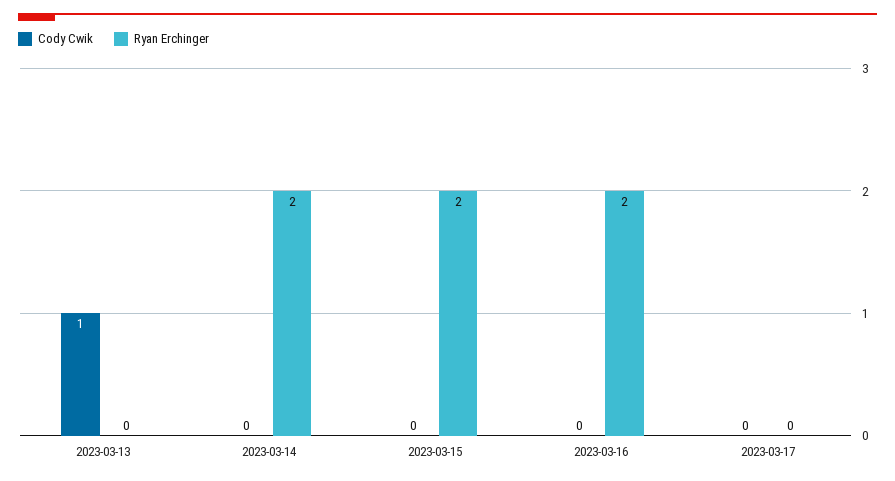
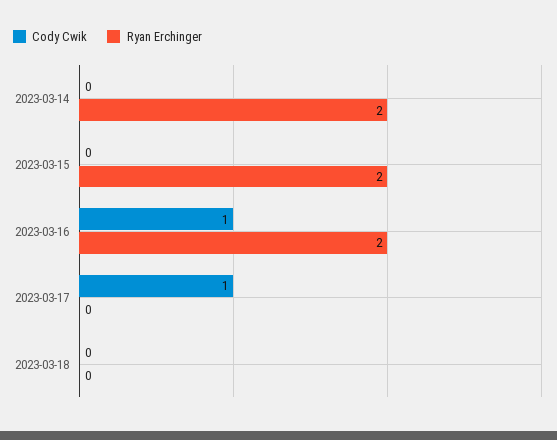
Cody Cwik, 2023-03-13: 1 -> none
Ryan Erchinger, 2023-03-13: 0 -> none
Cody Cwik, 2023-03-16: 0 -> 1
Cody Cwik, 2023-03-17: 0 -> 1
Cody Cwik, 2023-03-18: none -> 0
Ryan Erchinger, 2023-03-18: none -> 0

